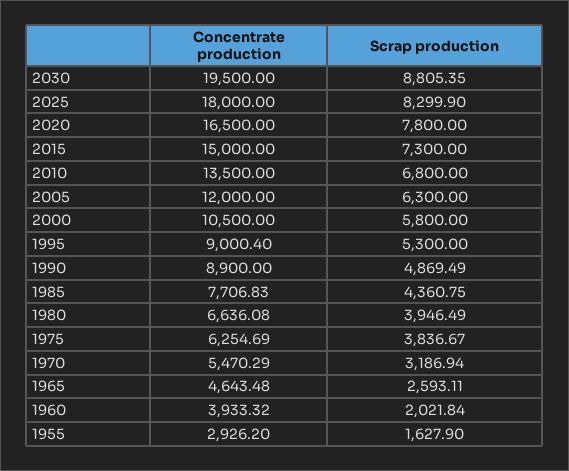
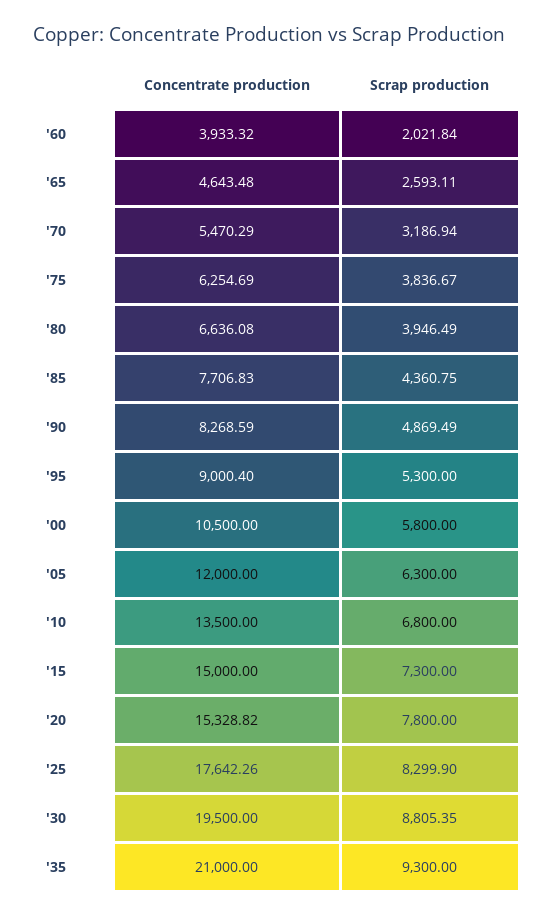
Concentrate production, 2025: 18000 -> 17642.26
Concentrate production, 2020: 16500 -> 15328.82
Concentrate production, 1990: 8900 -> 8268.59
Concentrate production, 1955: 2926.2 -> none
Scrap production, 1955: 1627.9 -> none
Concentrate production, '35: none -> 21000
Scrap production, '35: none -> 9300

